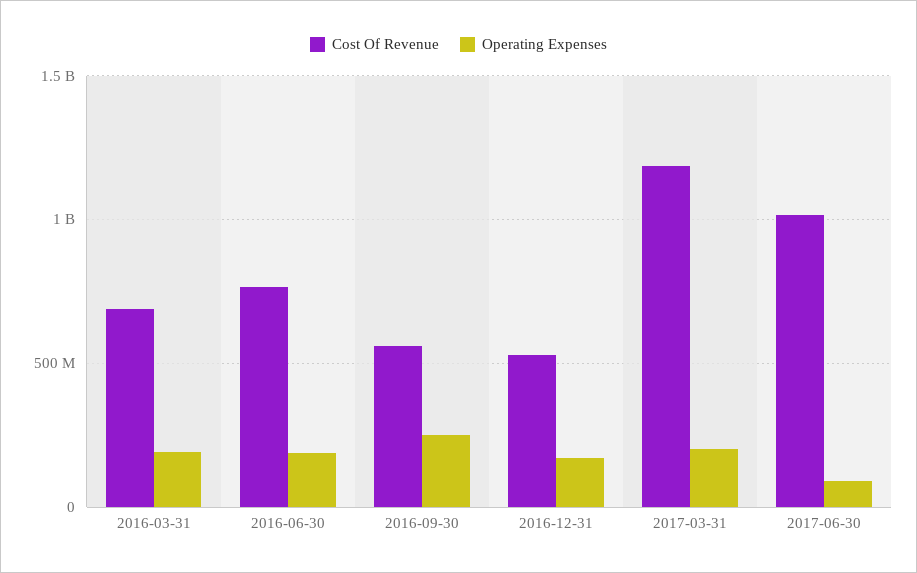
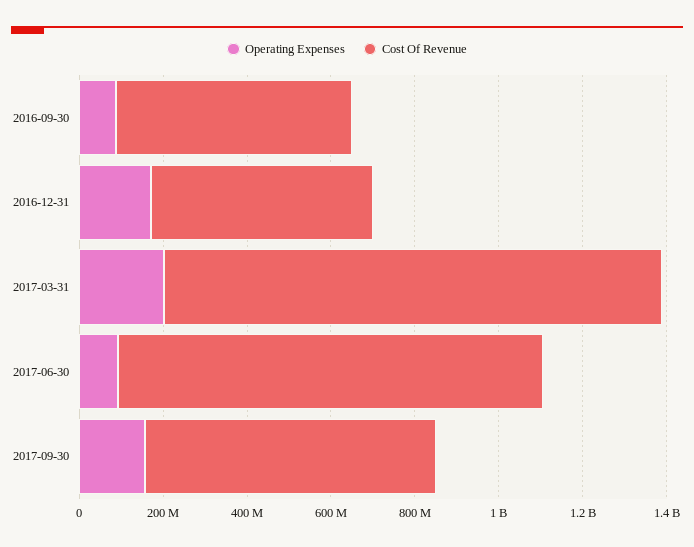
Cost Of Revenue, 2016-03-31: 700000000 -> none
Operating Expenses, 2016-03-31: 200000000 -> none
Cost Of Revenue, 2016-06-30: 750000000 -> none
Operating Expenses, 2016-06-30: 200000000 -> none
Operating Expenses, 2016-09-30: 250000000 -> 100000000
Operating Expenses, 2017-09-30: none -> 150000000
Cost Of Revenue, 2017-09-30: none -> 700000000

